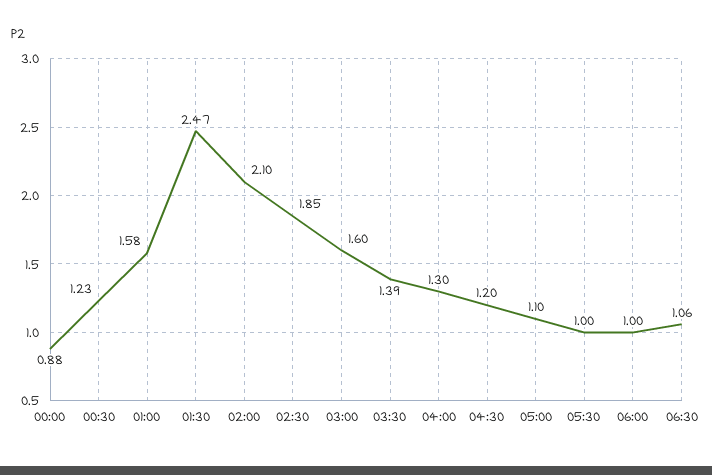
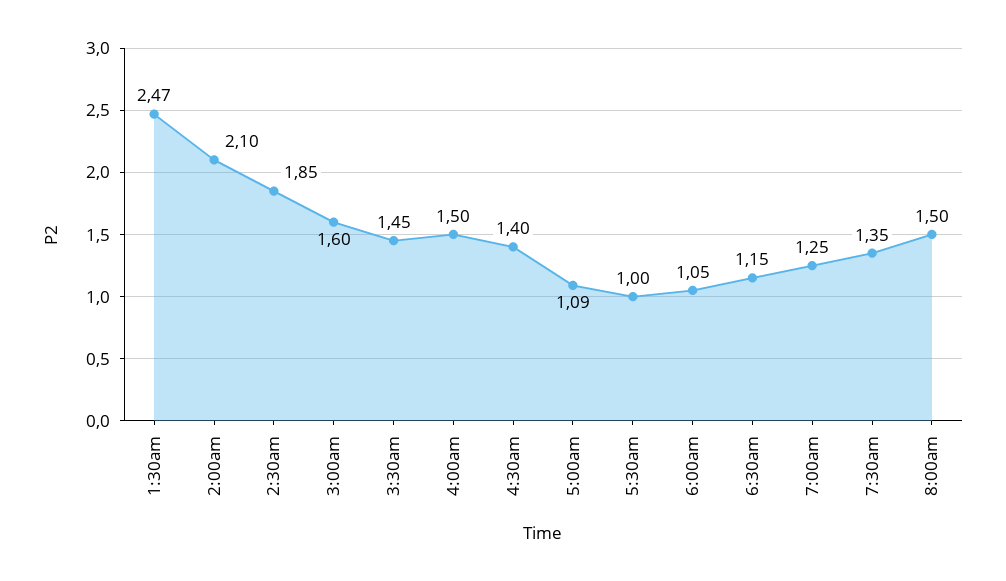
00:00: 0.88 -> none
00:30: 1.23 -> none
01:00: 1.58 -> none
03:30: 1.39 -> 1.45
04:00: 1.3 -> 1.5
04:30: 1.2 -> 1.4
05:00: 1.1 -> 1.09
06:00: 1 -> 1.05
06:30: 1.06 -> 1.15
7:00am: none -> 1.25
7:30am: none -> 1.35
8:00am: none -> 1.5

